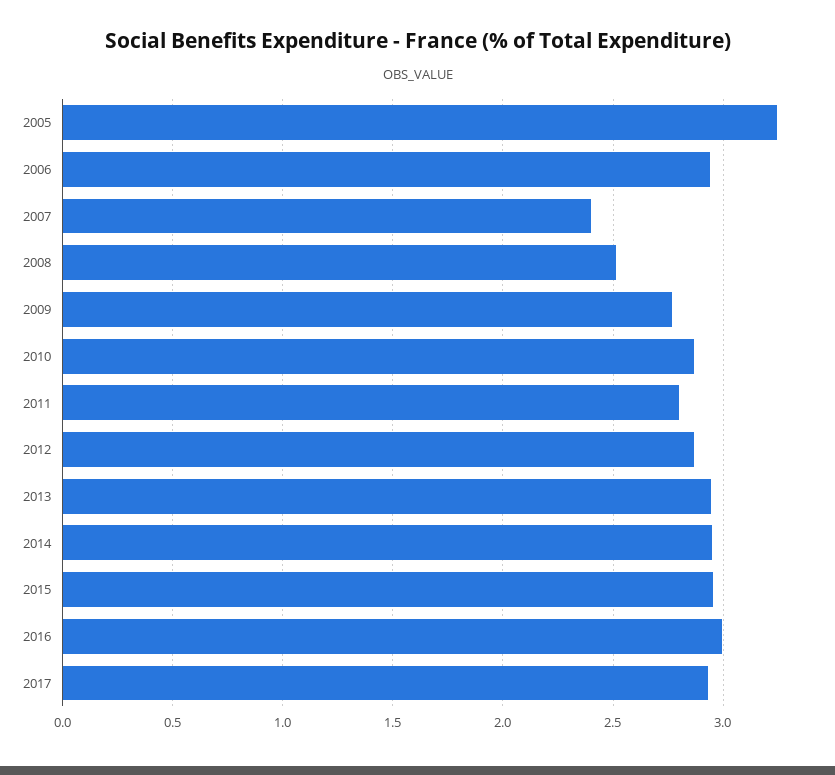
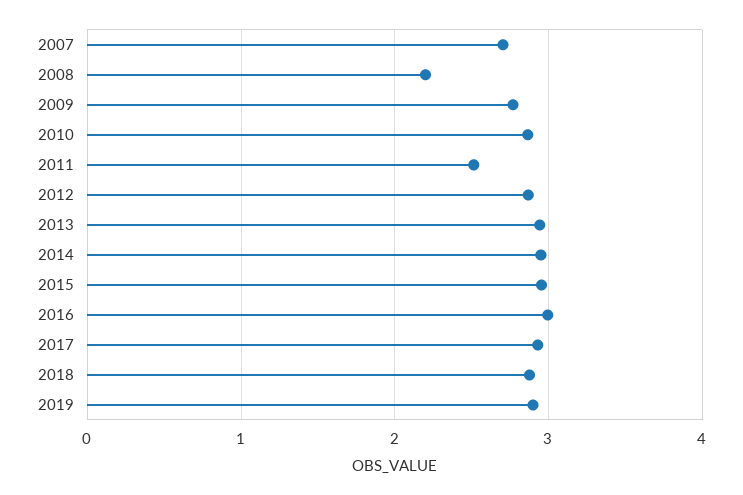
2005: 3.25 -> none
2006: 2.95 -> none
2007: 2.4 -> 2.7
2008: 2.5 -> 2.2
2011: 2.8 -> 2.5
2018: none -> 2.9
2019: none -> 2.9

